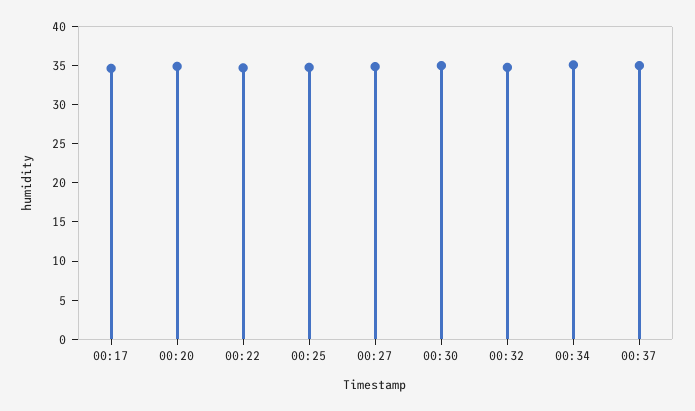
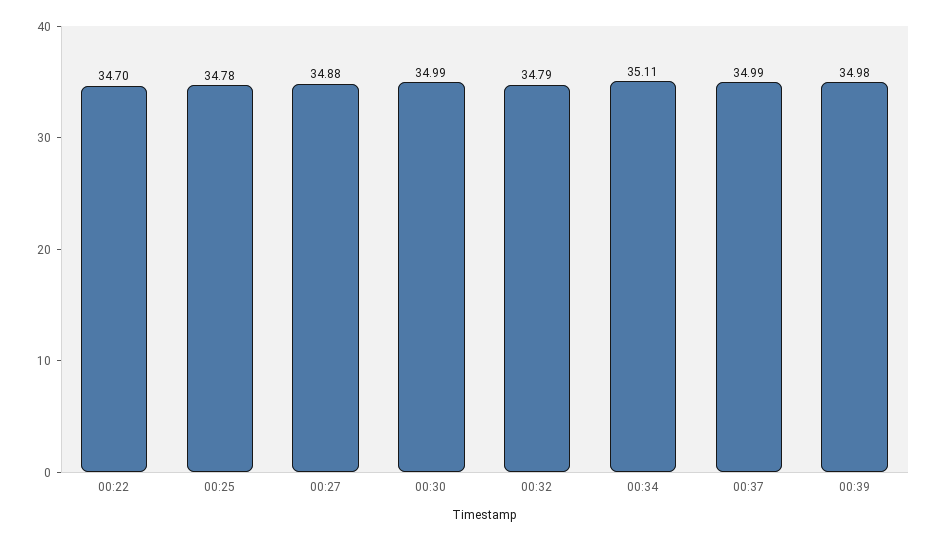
00:17: 35 -> none
00:20: 35 -> none
00:39: none -> 34.98

